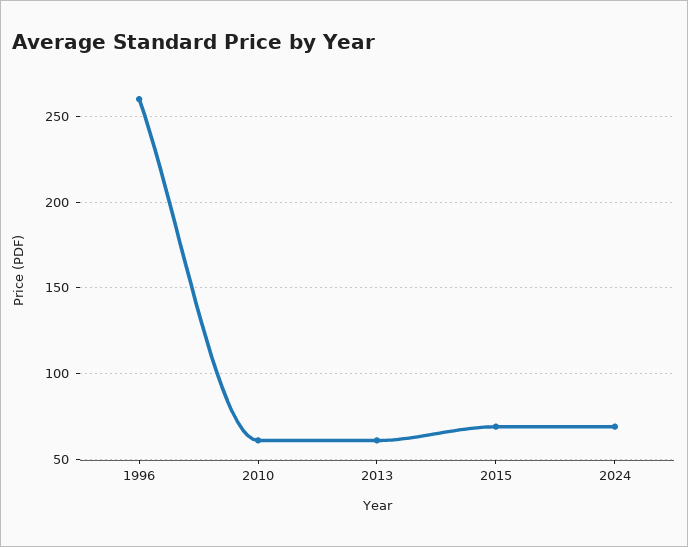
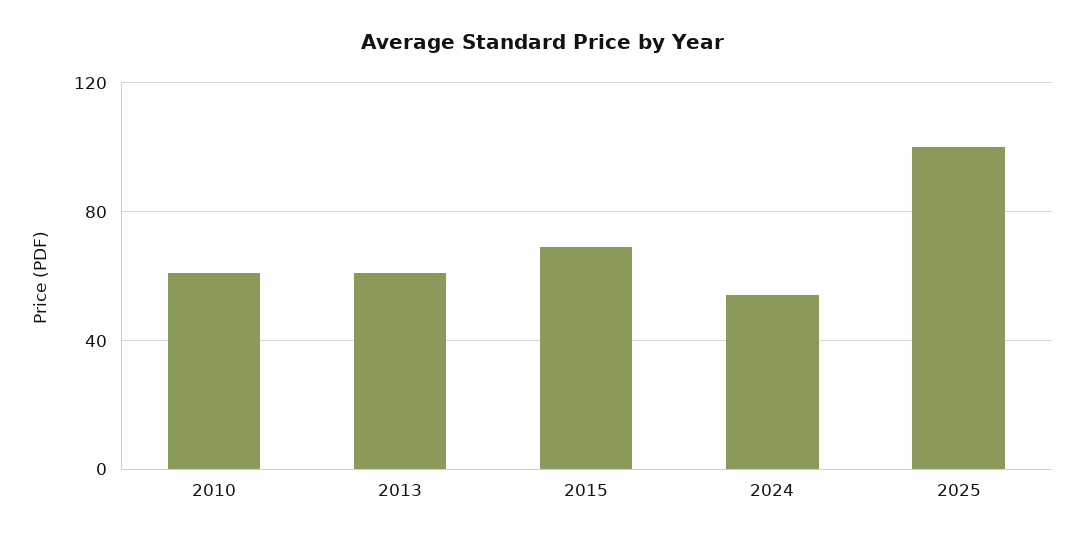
1996: 260 -> none
2024: 70 -> 55
2025: none -> 100

